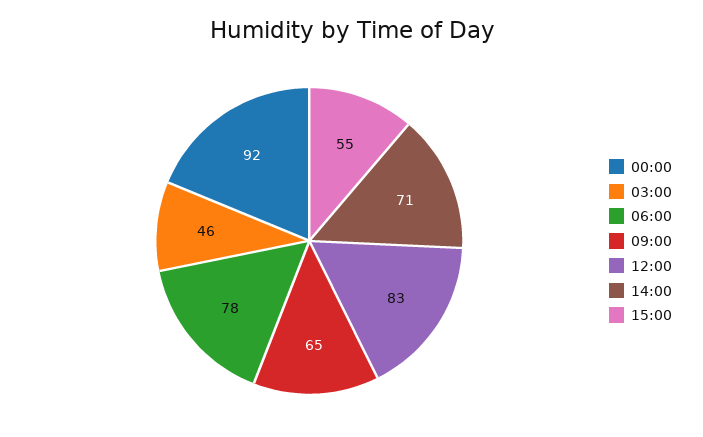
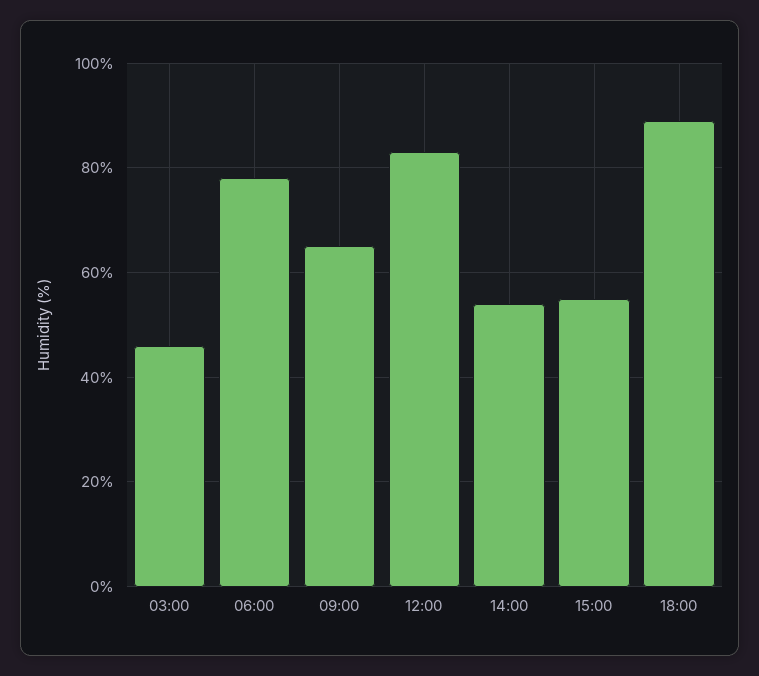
00:00: 92 -> none
14:00: 71 -> 55
18:00: none -> 90

